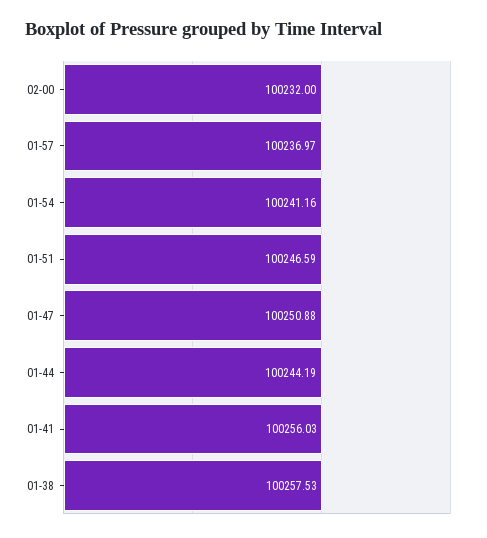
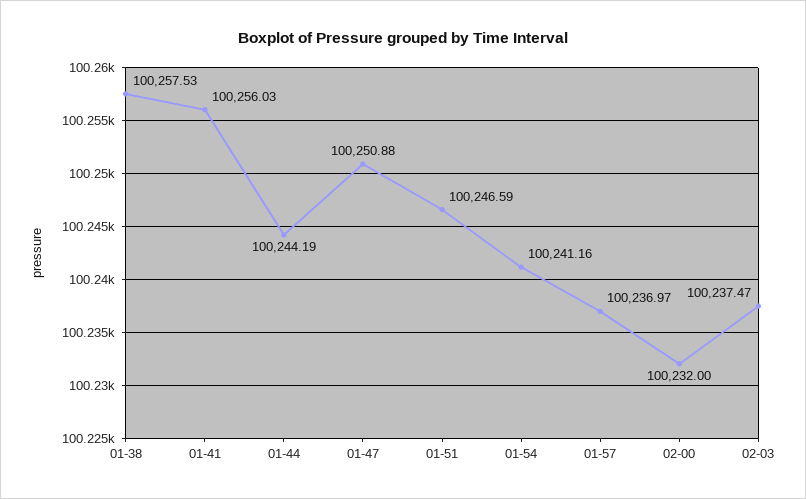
02-03: none -> 100237.47

